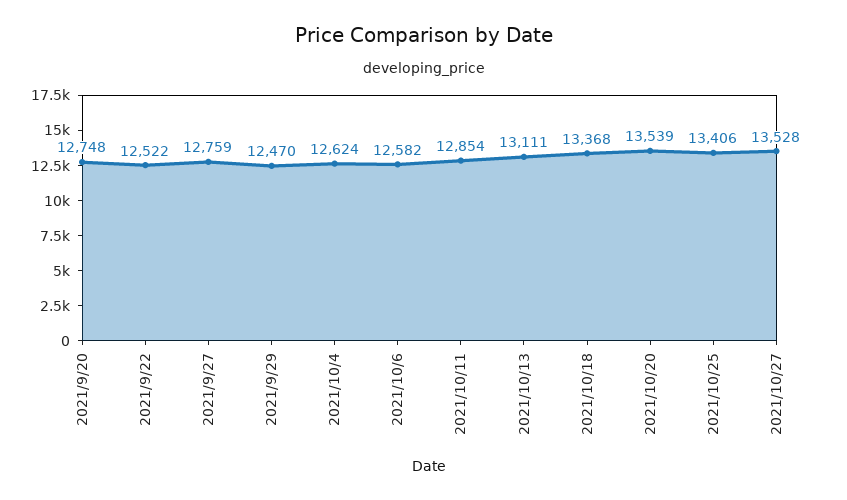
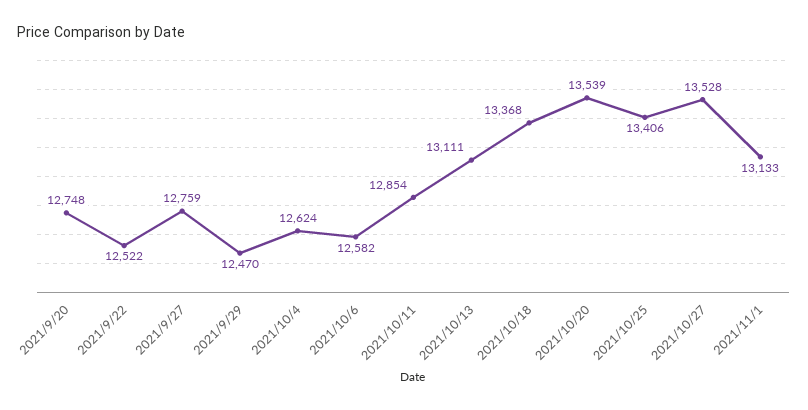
2021/11/1: none -> 13133

